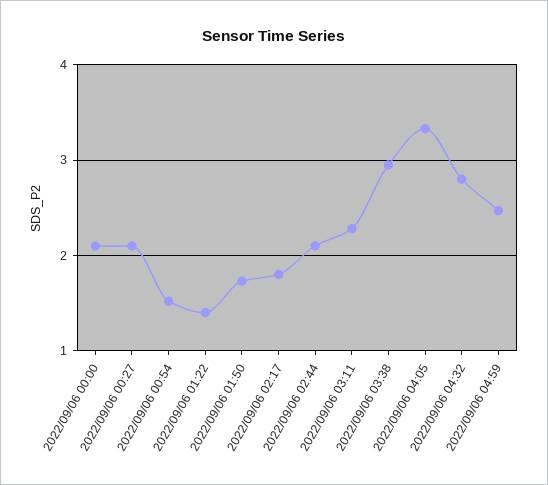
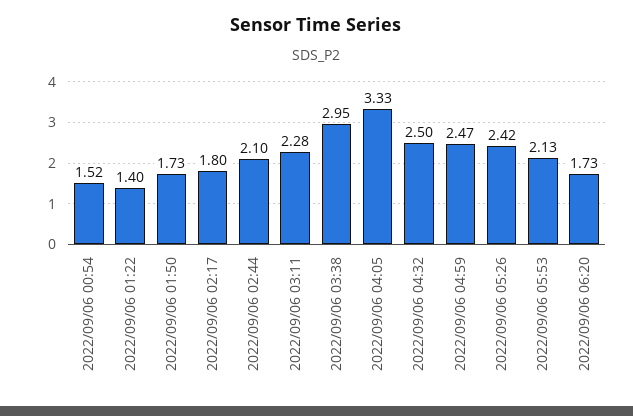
2022/09/06 00:00: 2.1 -> none
2022/09/06 00:27: 2.1 -> none
2022/09/06 04:32: 2.8 -> 2.5
2022/09/06 05:26: none -> 2.42
2022/09/06 05:53: none -> 2.13
2022/09/06 06:20: none -> 1.73

